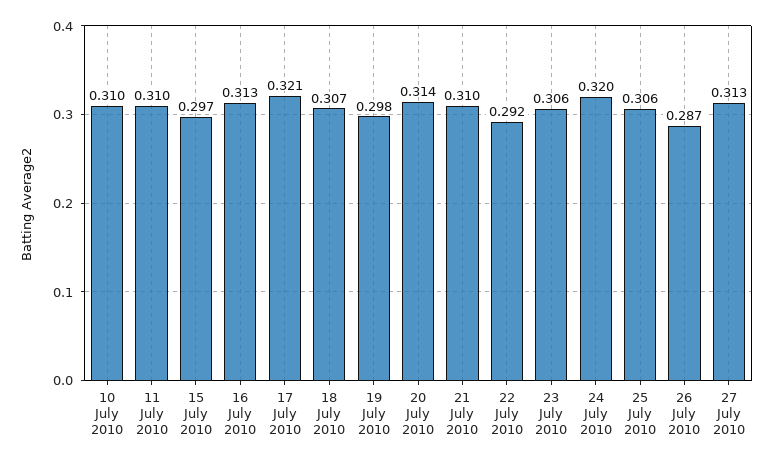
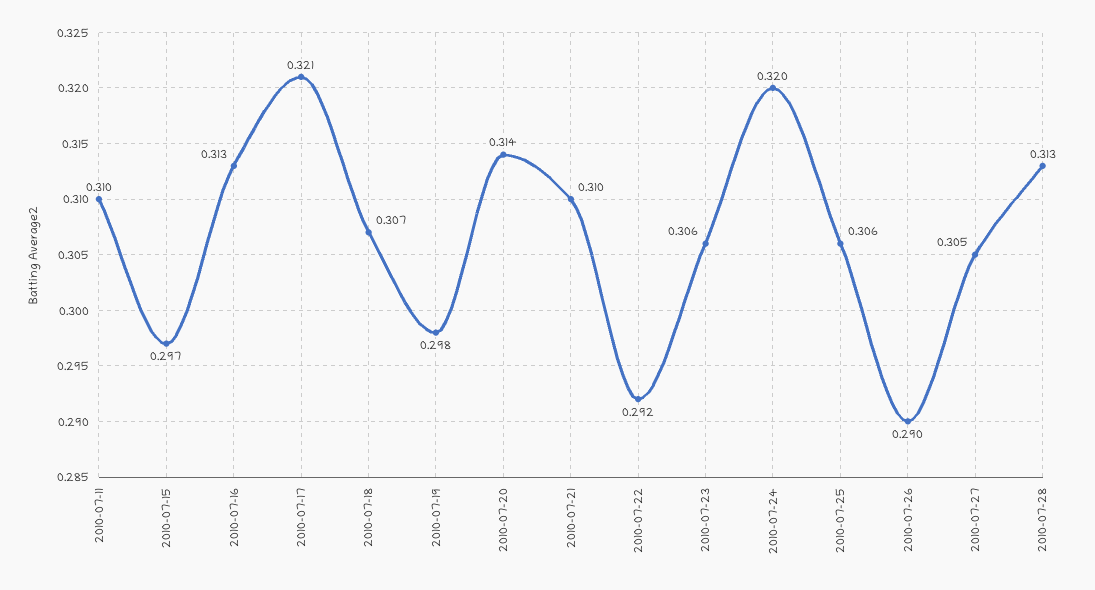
10 July 2010: 0.31 -> none
26 July 2010: 0.287 -> 0.29
27 July 2010: 0.313 -> 0.305
2010-07-28: none -> 0.313

